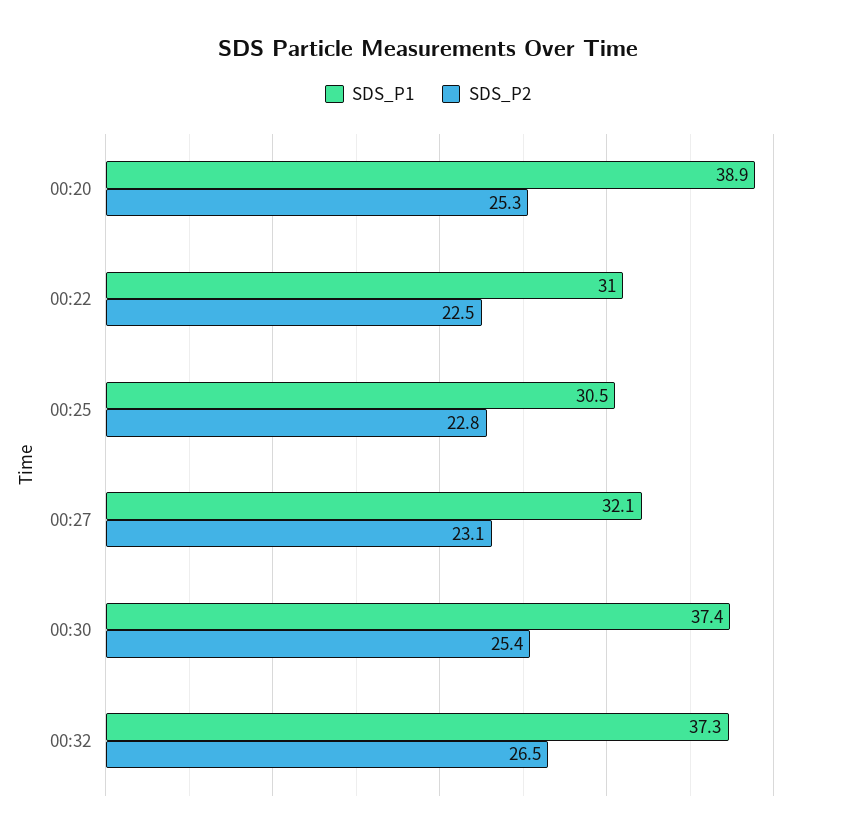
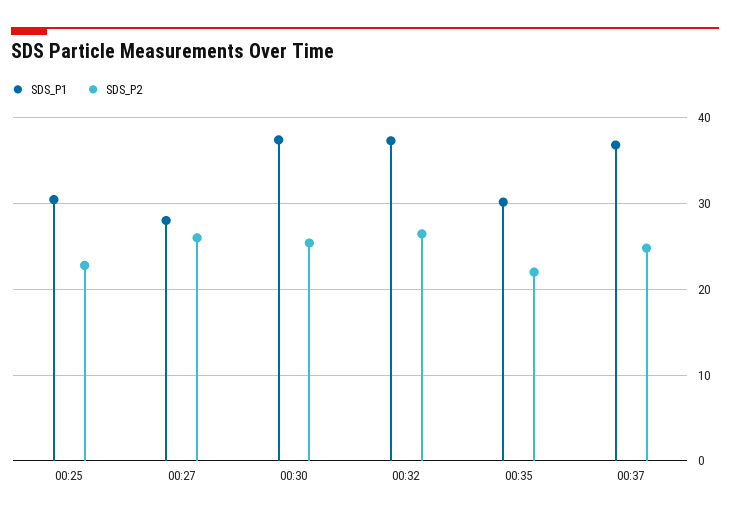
SDS_P1, 00:20: 38.9 -> none
SDS_P2, 00:20: 25.3 -> none
SDS_P1, 00:22: 31 -> none
SDS_P2, 00:22: 22.5 -> none
SDS_P1, 00:27: 32.1 -> 28
SDS_P2, 00:27: 23.1 -> 26
SDS_P1, 00:35: none -> 30
SDS_P2, 00:35: none -> 22
SDS_P1, 00:37: none -> 37
SDS_P2, 00:37: none -> 25

